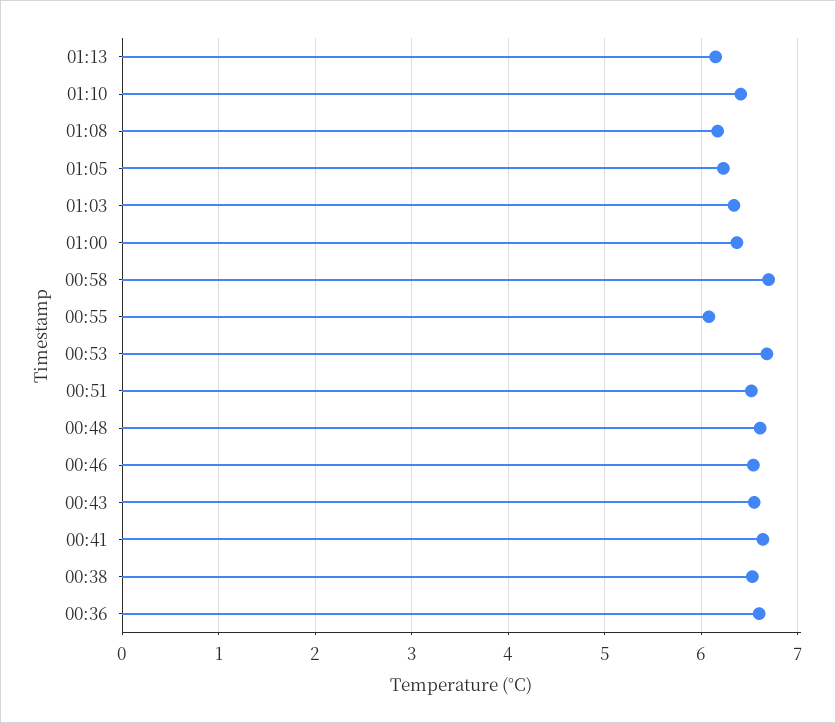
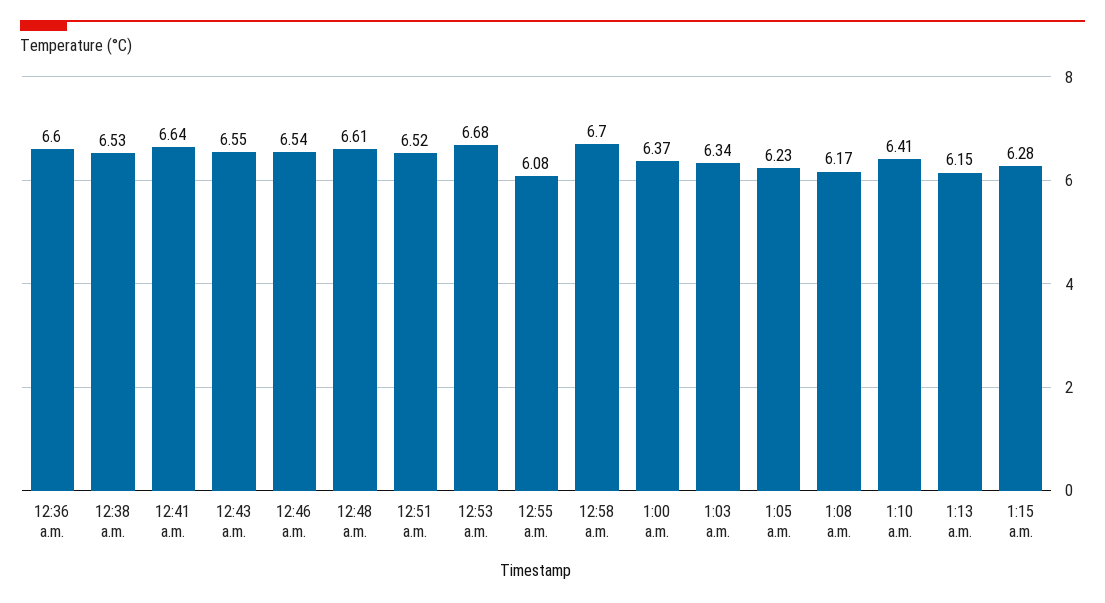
1:15 a.m.: none -> 6.28

